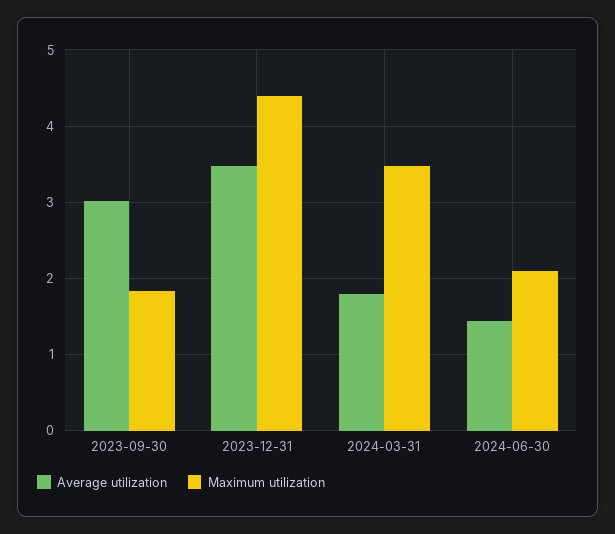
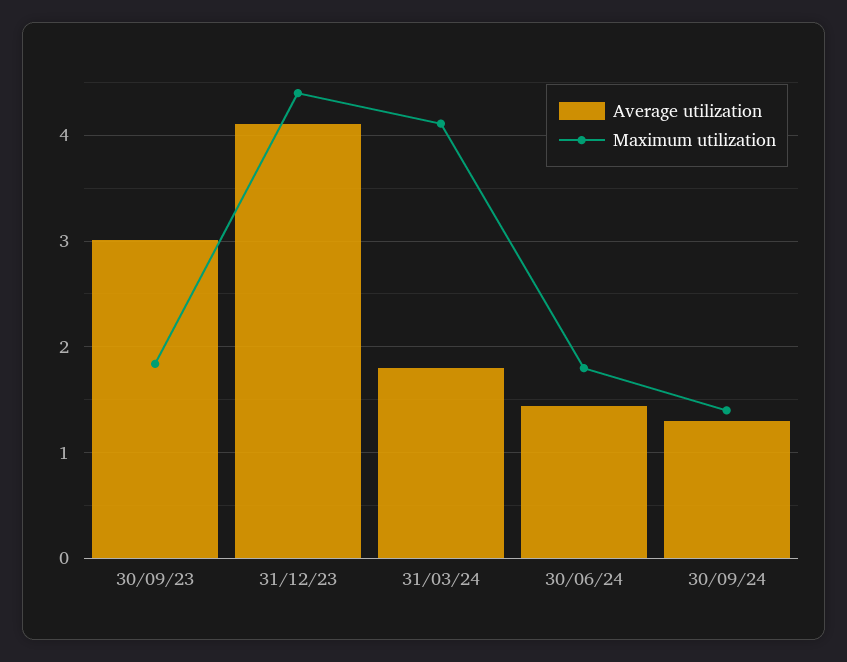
Average utilization, 2023-12-31: 3.5 -> 4.1
Maximum utilization, 2024-03-31: 3.5 -> 4.1
Maximum utilization, 2024-06-30: 2.1 -> 1.8
Average utilization, 30/09/24: none -> 1.3
Maximum utilization, 30/09/24: none -> 1.4

